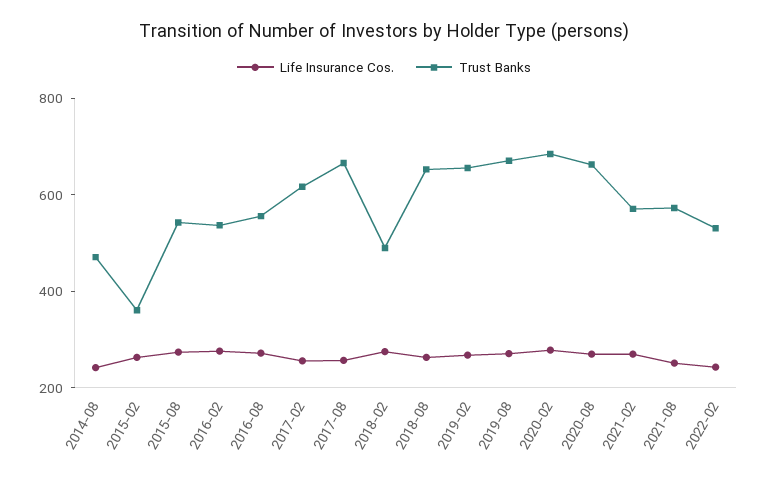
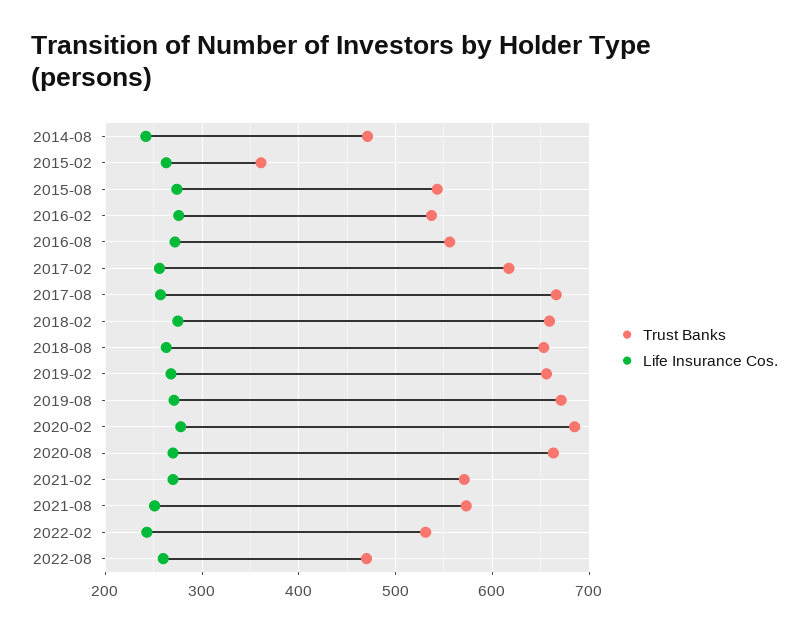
Trust Banks, 2018-02: 500 -> 660
Trust Banks, 2022-08: none -> 470
Life Insurance Cos., 2022-08: none -> 260

